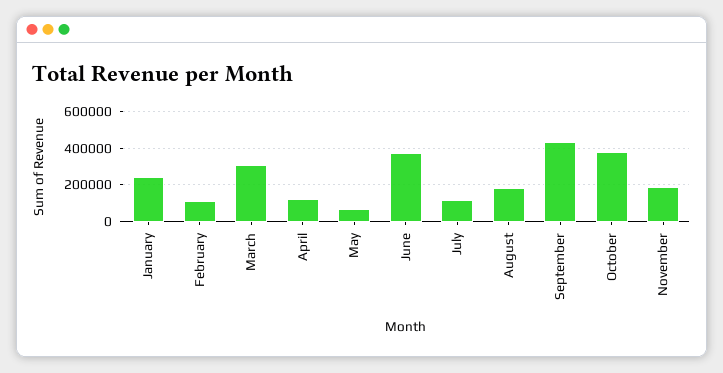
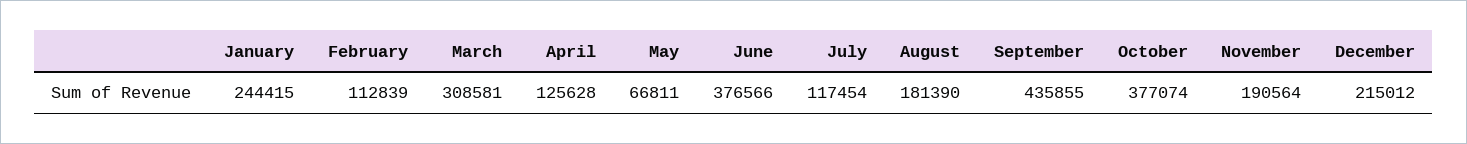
December: none -> 215012

